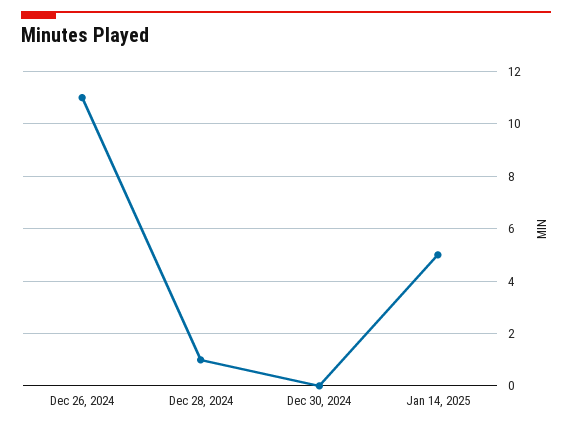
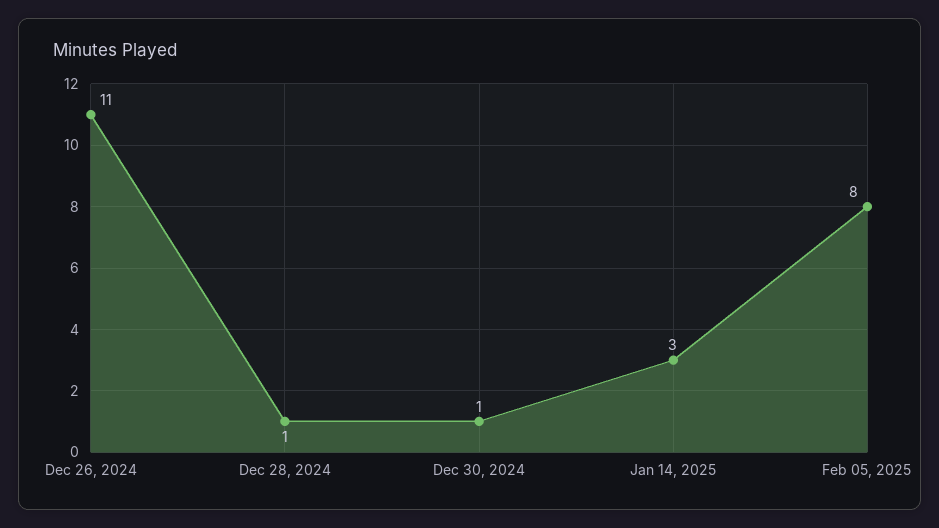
Dec 30, 2024: 0 -> 1
Jan 14, 2025: 5 -> 3
Feb 05, 2025: none -> 8

